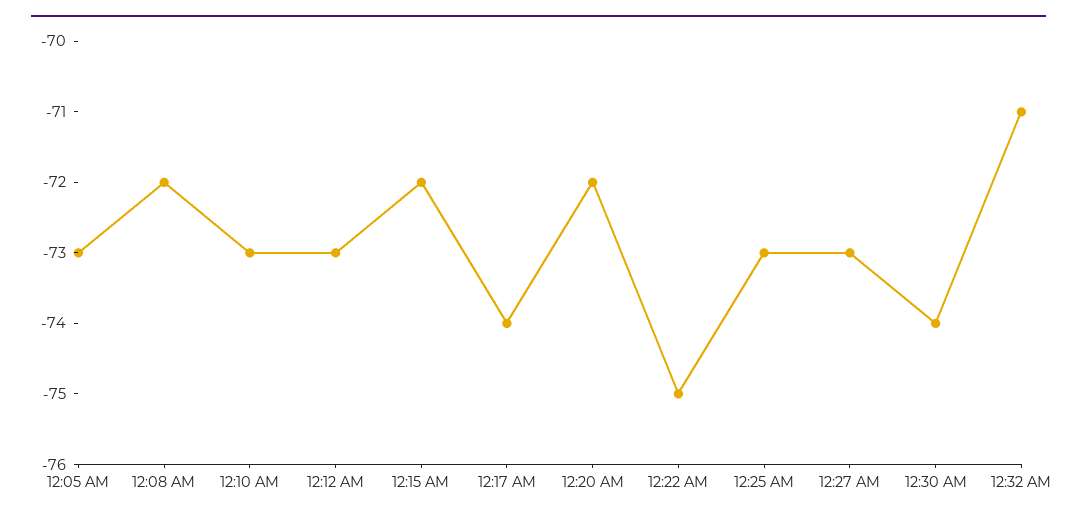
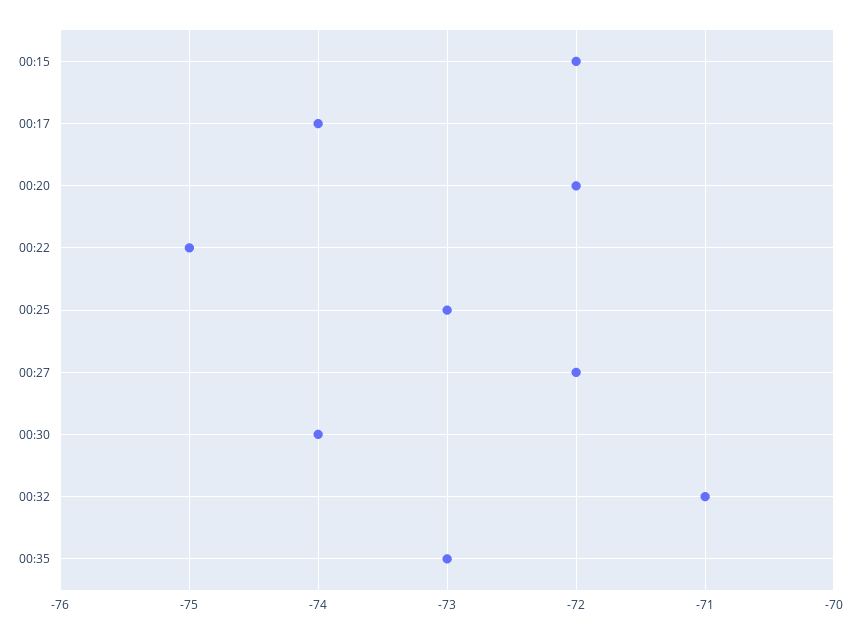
12:05 AM: -73 -> none
12:08 AM: -72 -> none
12:10 AM: -73 -> none
12:12 AM: -73 -> none
12:27 AM: -73 -> -72
00:35: none -> -73

